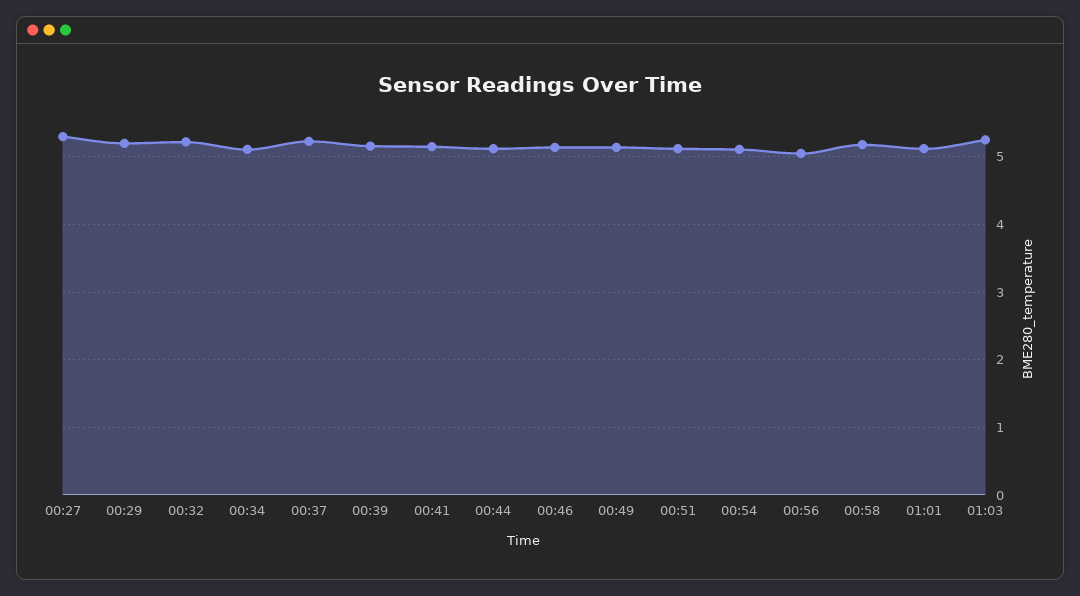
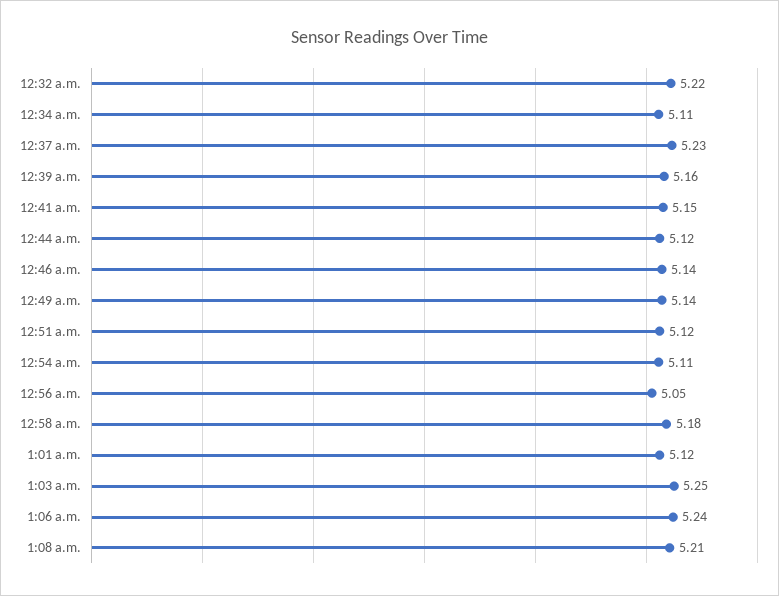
00:27: 5.3 -> none
00:29: 5.2 -> none
1:06 a.m.: none -> 5.24
1:08 a.m.: none -> 5.21

